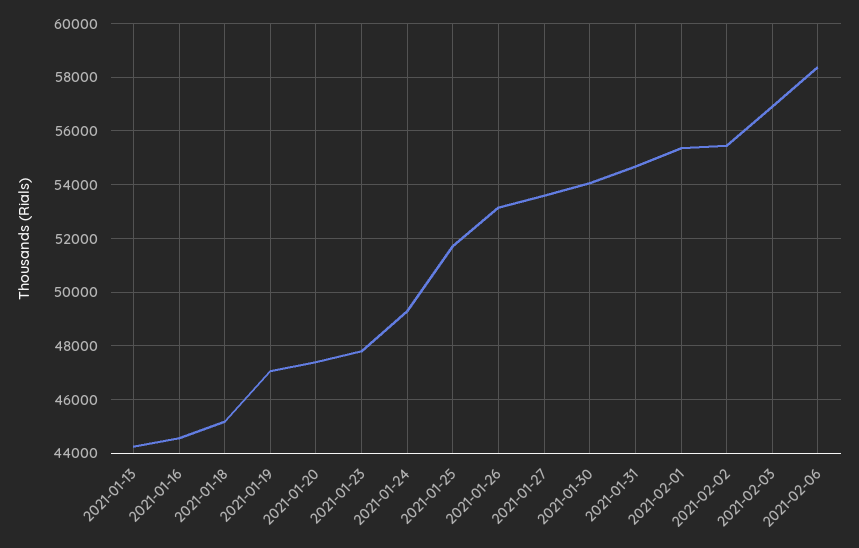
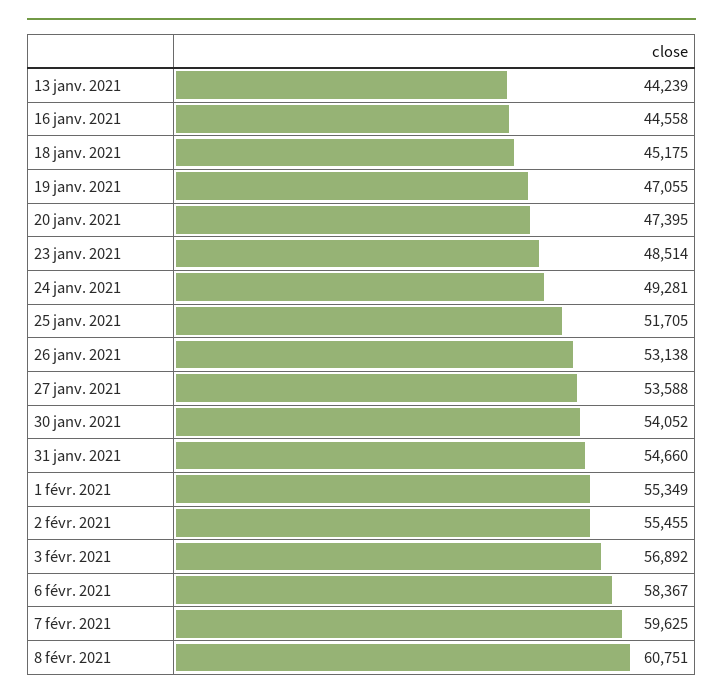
2021-01-23: 47750 -> 48514
7 févr. 2021: none -> 59625
8 févr. 2021: none -> 60751

